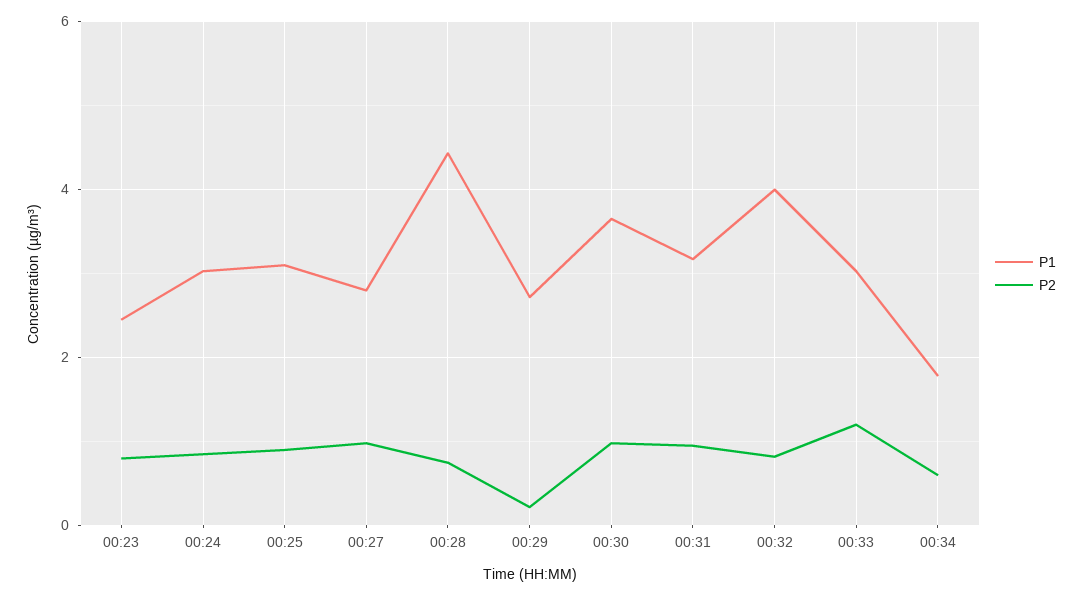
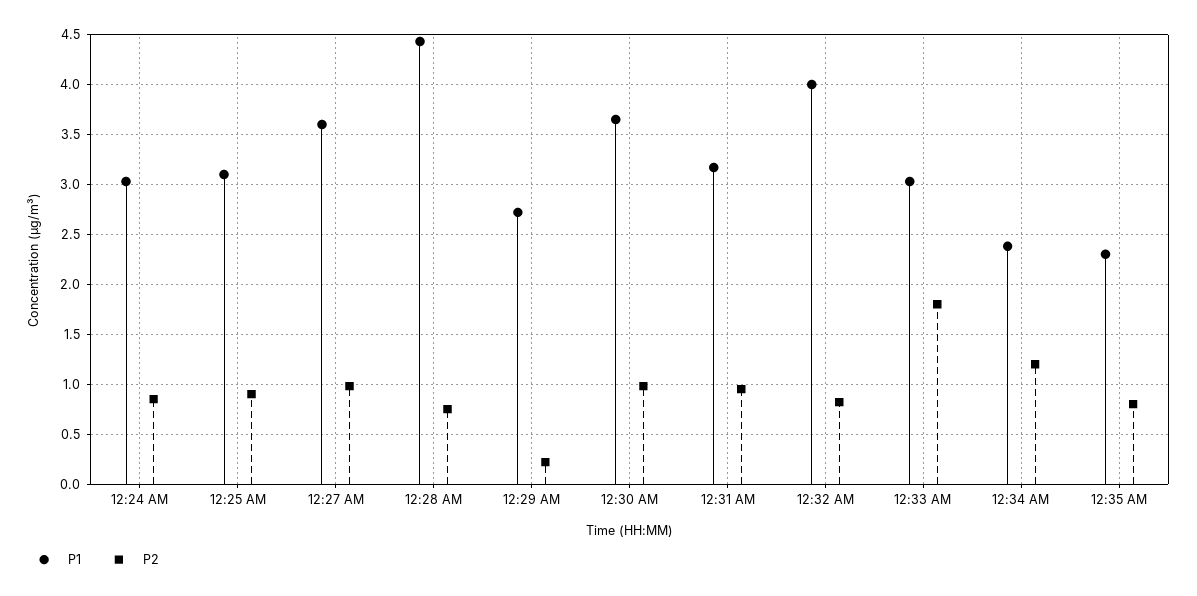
P1, 00:23: 2.4 -> none
P2, 00:23: 0.8 -> none
P1, 00:27: 2.8 -> 3.6
P2, 00:33: 1.2 -> 1.8
P1, 00:34: 1.8 -> 2.4
P2, 00:34: 0.6 -> 1.2
P1, 12:35 AM: none -> 2.3
P2, 12:35 AM: none -> 0.8

